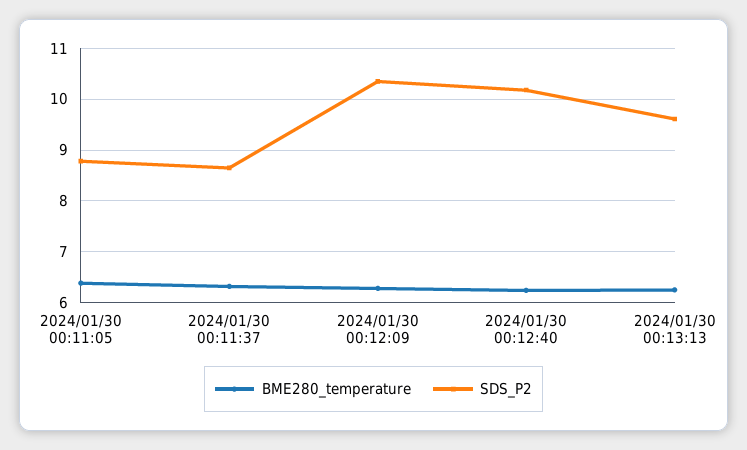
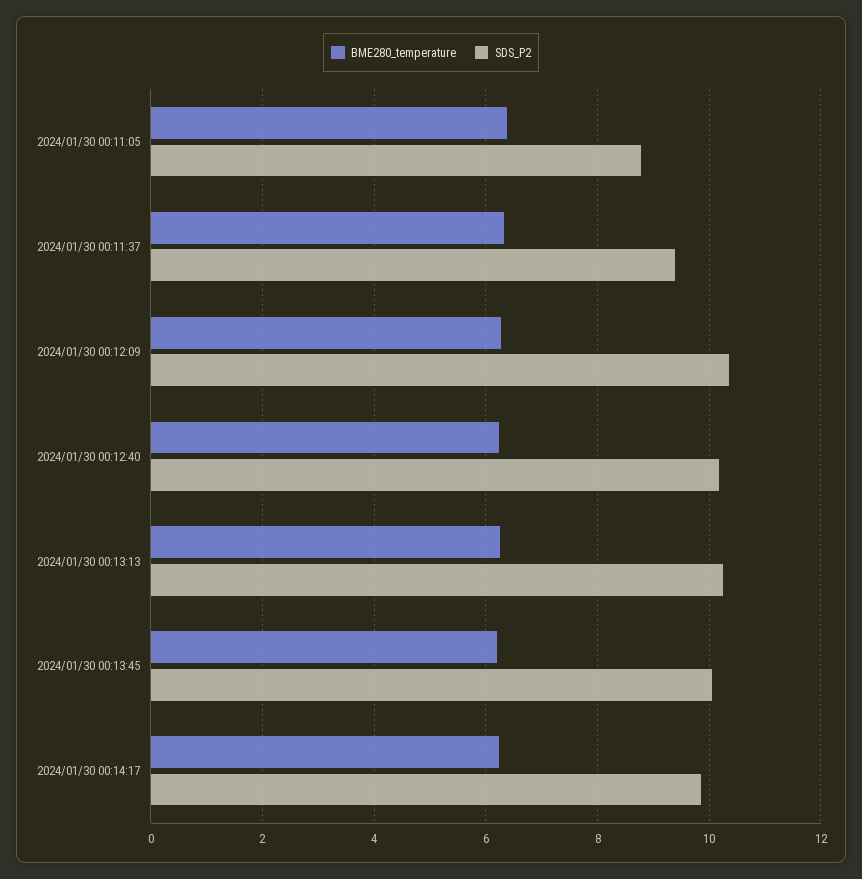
SDS_P2, 2024/01/30 00:11:37: 8.6 -> 9.4
SDS_P2, 2024/01/30 00:13:13: 9.6 -> 10.2
BME280_temperature, 2024/01/30 00:13:45: none -> 6.2
SDS_P2, 2024/01/30 00:13:45: none -> 10
BME280_temperature, 2024/01/30 00:14:17: none -> 6.2
SDS_P2, 2024/01/30 00:14:17: none -> 9.8

